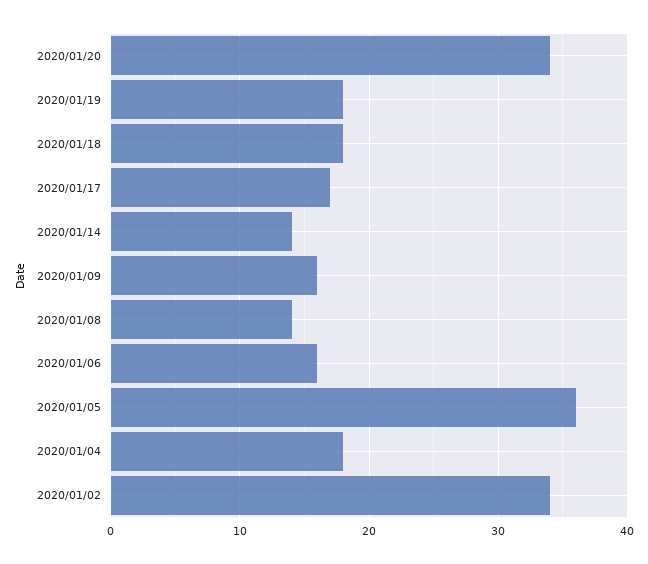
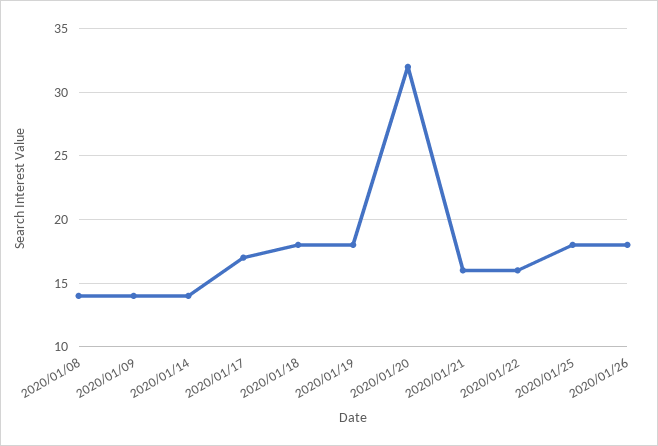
2020/01/20: 34 -> 32
2020/01/09: 16 -> 14
2020/01/06: 16 -> none
2020/01/05: 36 -> none
2020/01/04: 18 -> none
2020/01/02: 34 -> none
2020/01/21: none -> 16
2020/01/22: none -> 16
2020/01/25: none -> 18
2020/01/26: none -> 18

